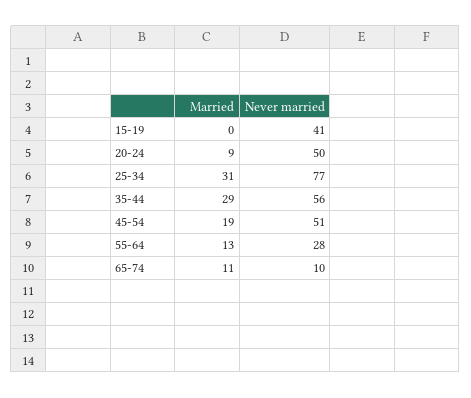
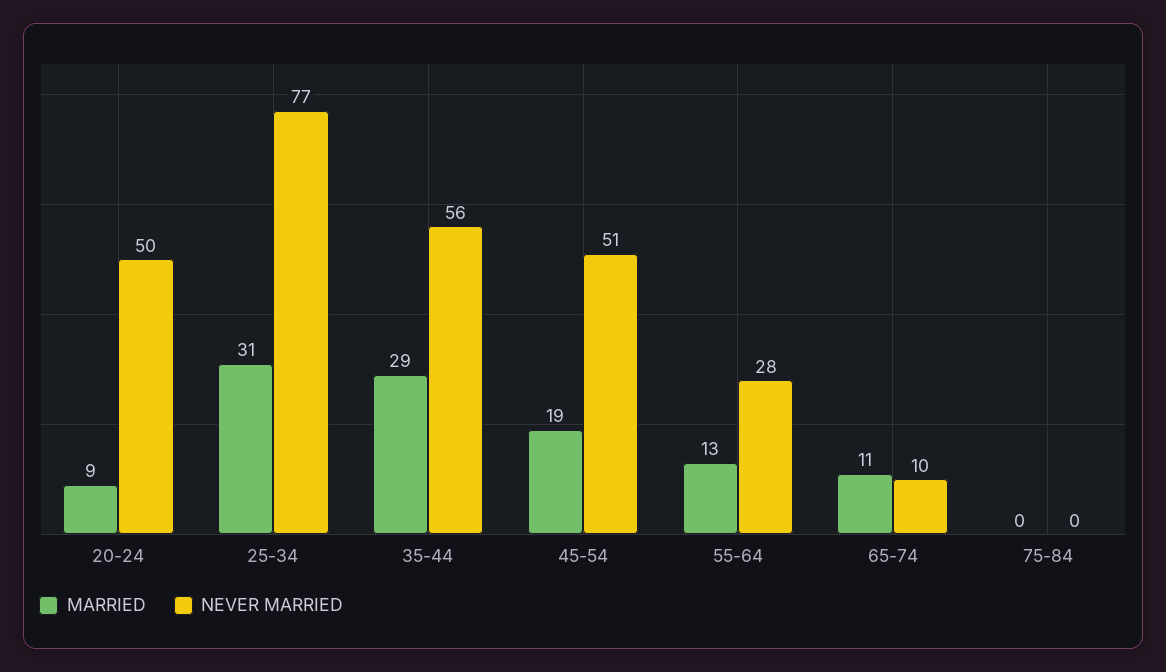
Married, 15-19: 0 -> none
Never married, 15-19: 41 -> none
Married, 75-84: none -> 0
Never married, 75-84: none -> 0

